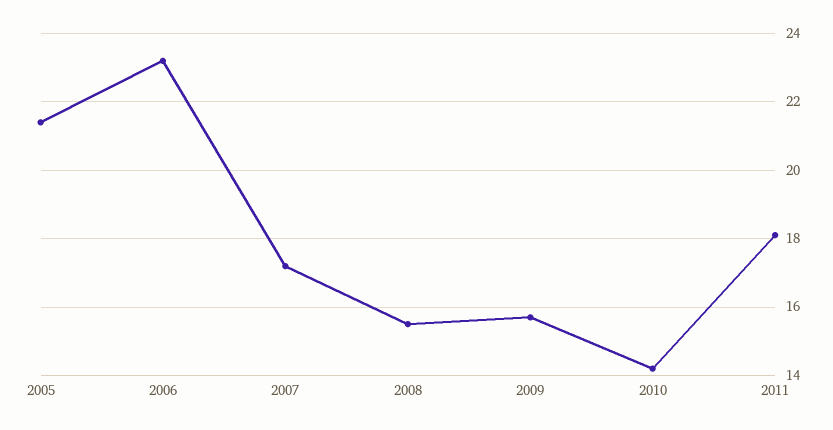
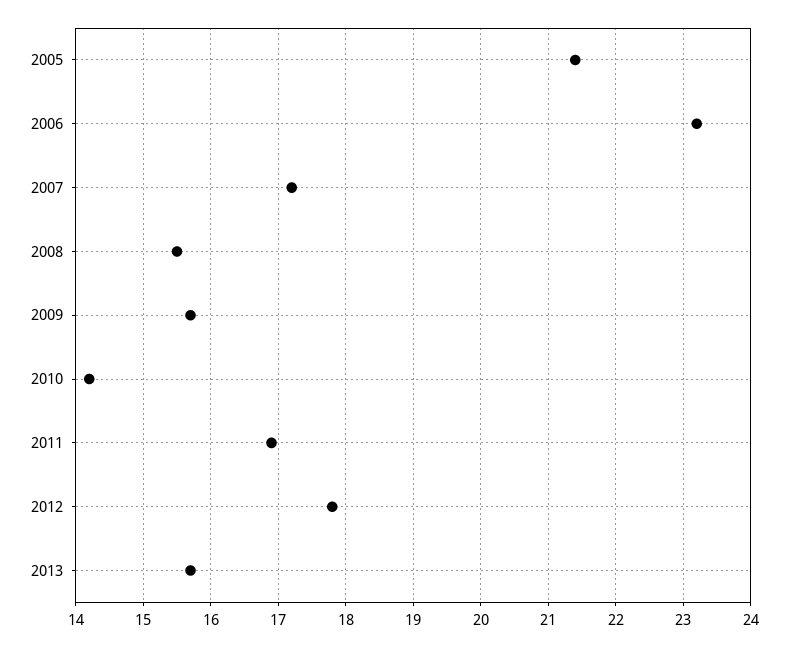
2011: 18 -> 16.9
2012: none -> 17.8
2013: none -> 15.7

